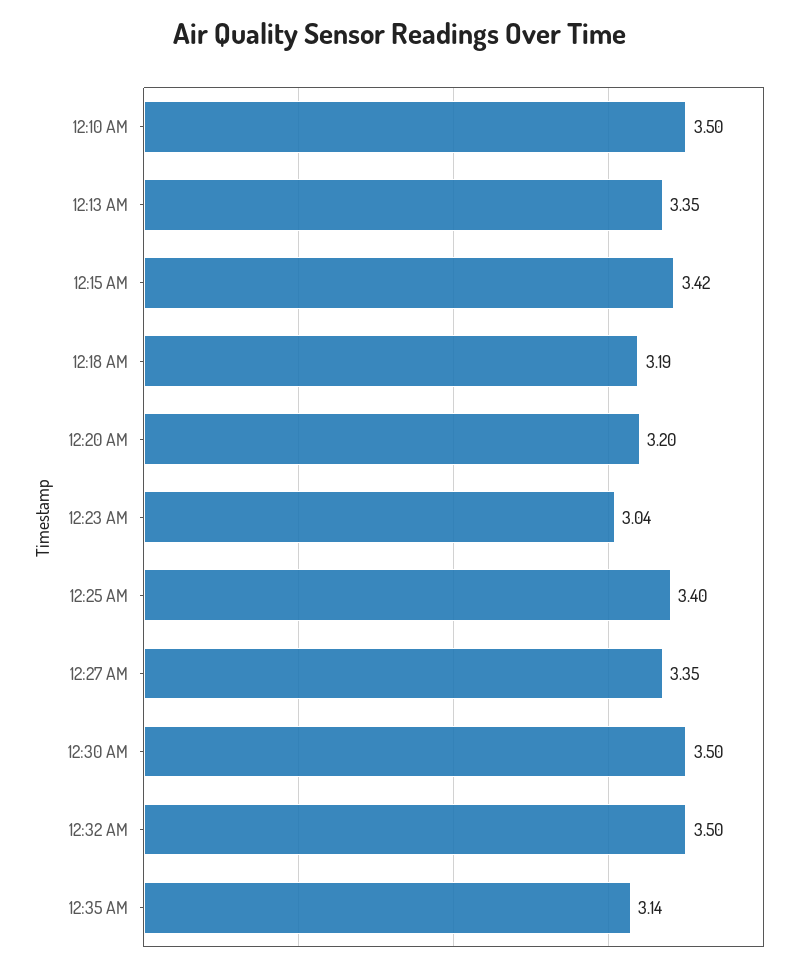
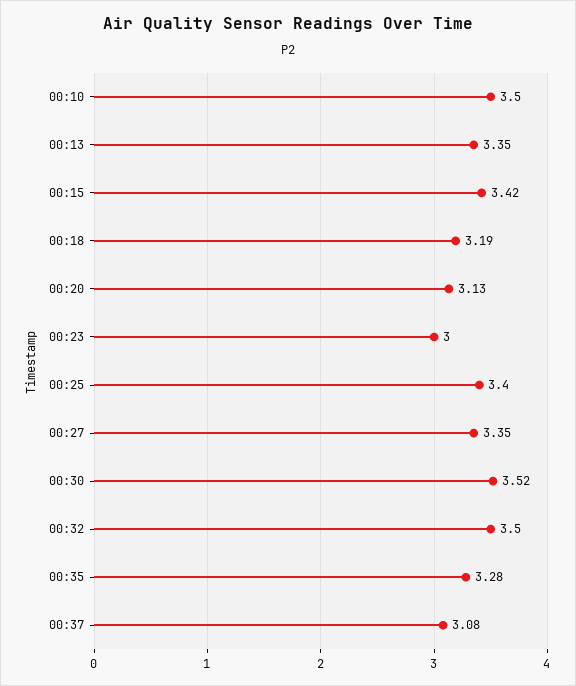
12:20 AM: 3.2 -> 3.13
12:23 AM: 3.04 -> 3
12:30 AM: 3.5 -> 3.52
12:35 AM: 3.14 -> 3.28
00:37: none -> 3.08

